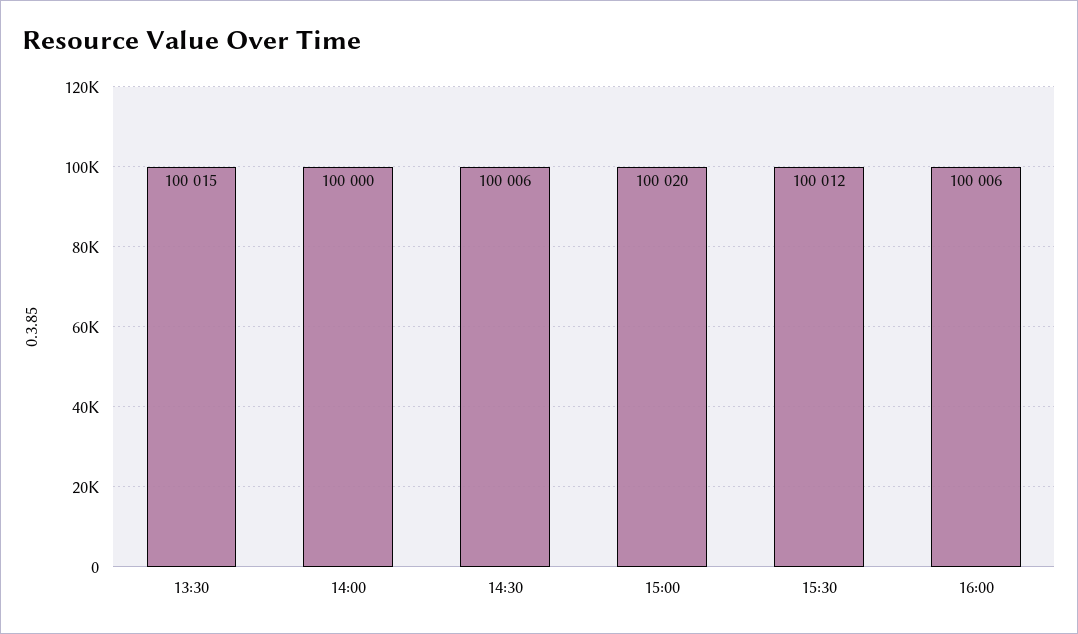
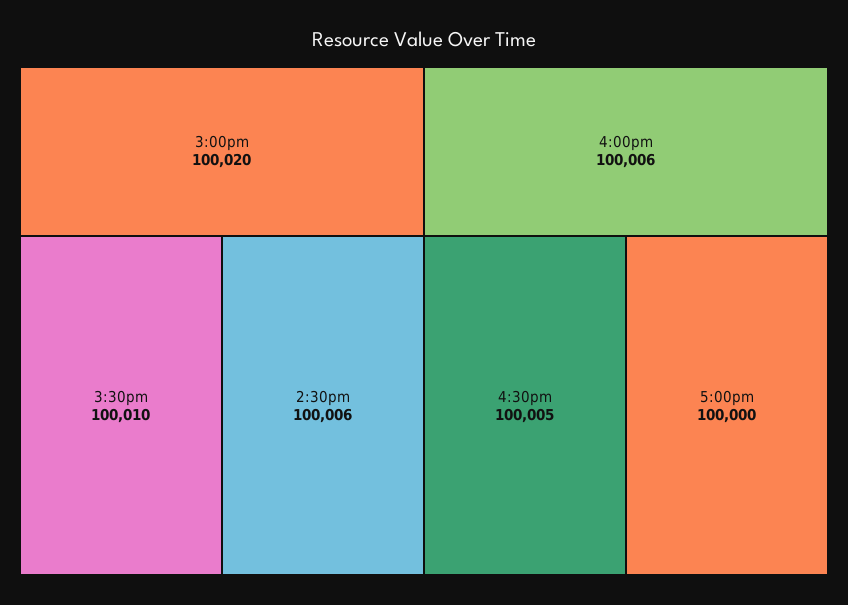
13:30: 100015 -> none
14:00: 100000 -> none
15:30: 100012 -> 100010
4:30pm: none -> 100005
5:00pm: none -> 100000

